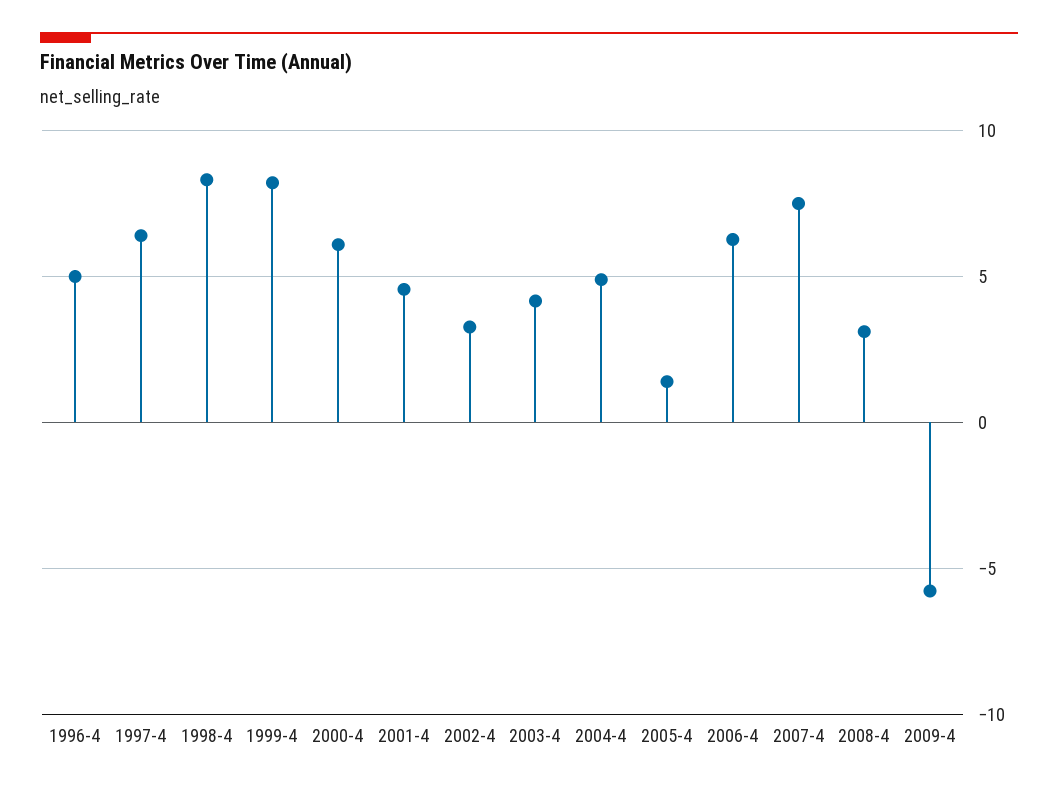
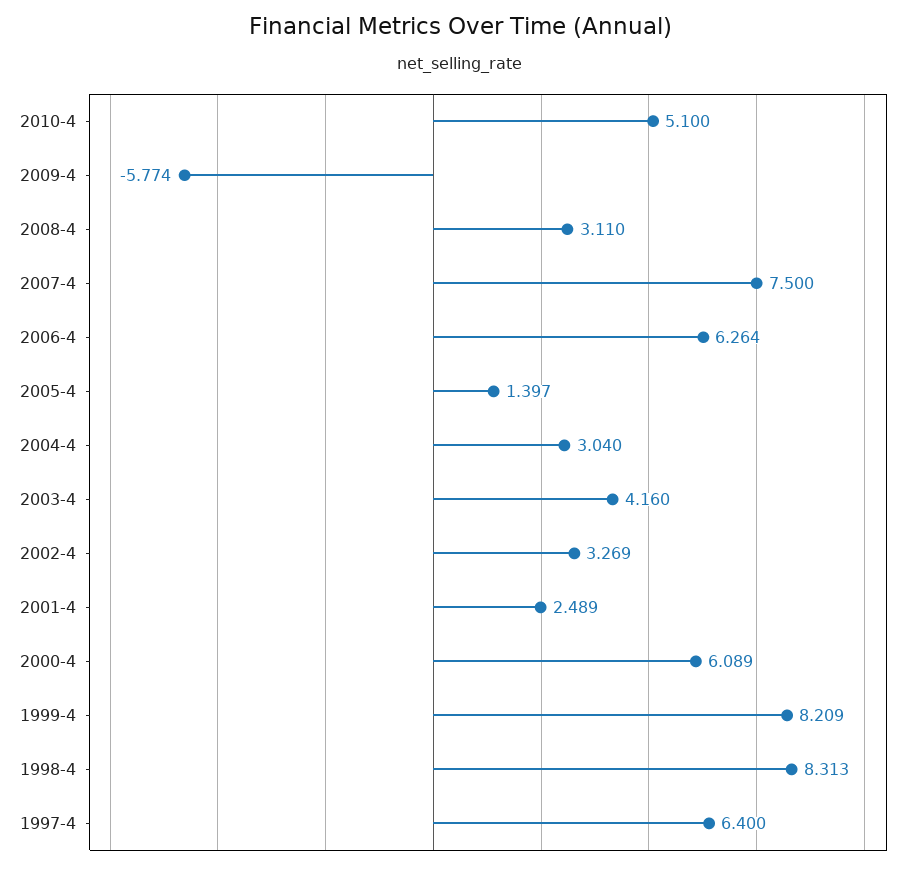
1996-4: 5 -> none
2001-4: 4.5 -> 2.489
2004-4: 5 -> 3.04
2010-4: none -> 5.1

